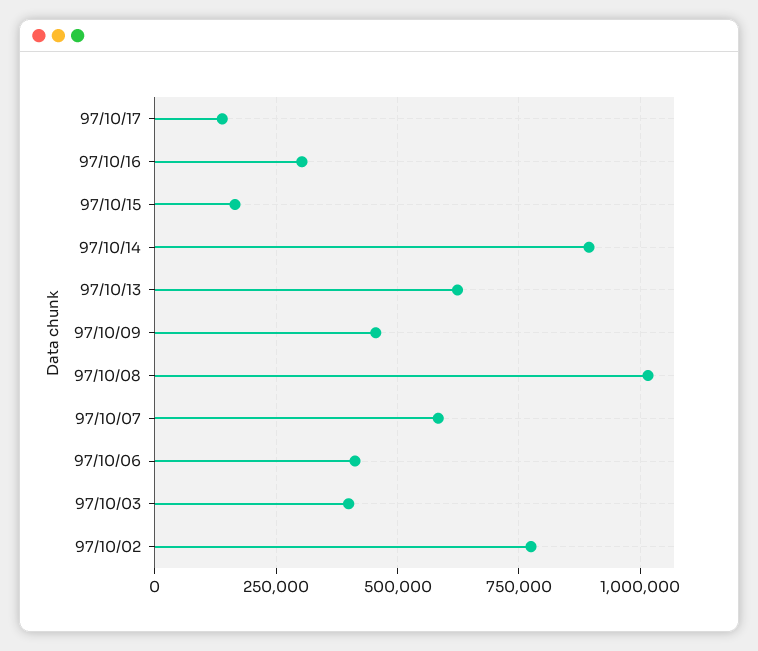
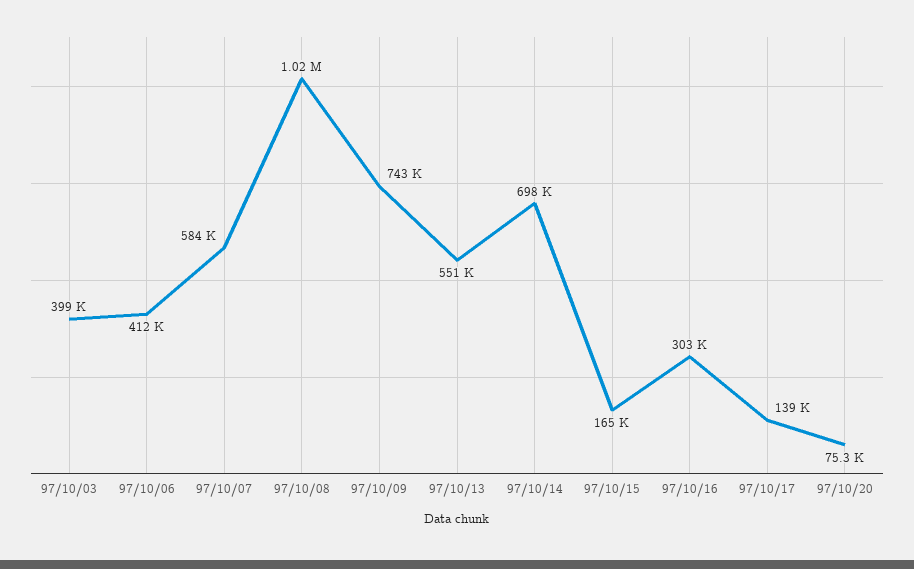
97/10/14: 900000 -> 698000
97/10/13: 625000 -> 551000
97/10/09: 450000 -> 743000
97/10/02: 775000 -> none
97/10/20: none -> 75300

